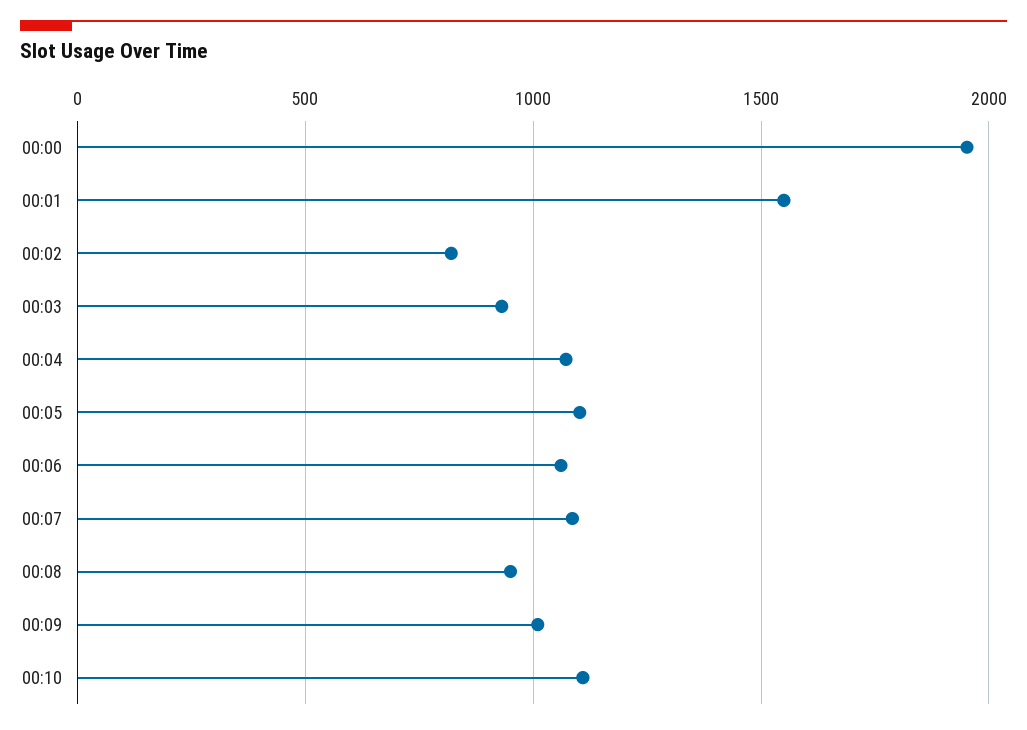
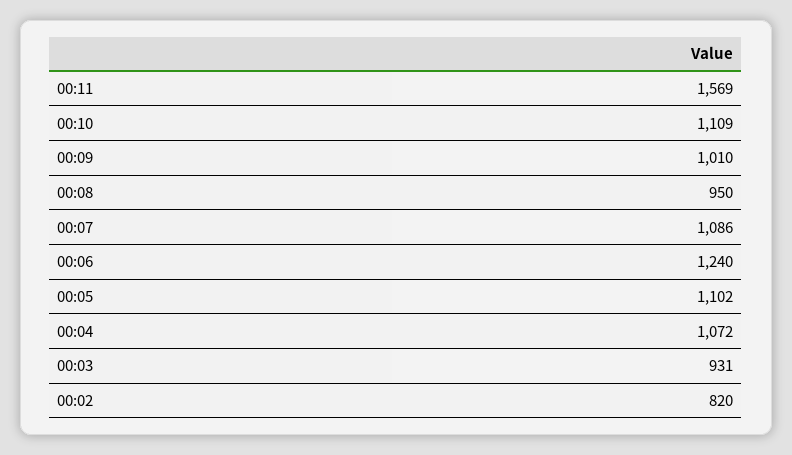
00:00: 1950 -> none
00:01: 1550 -> none
00:06: 1050 -> 1240
00:11: none -> 1569

